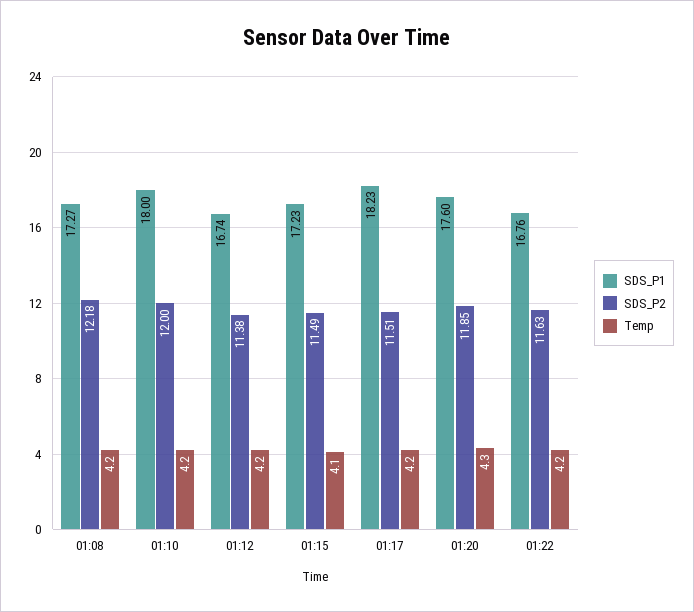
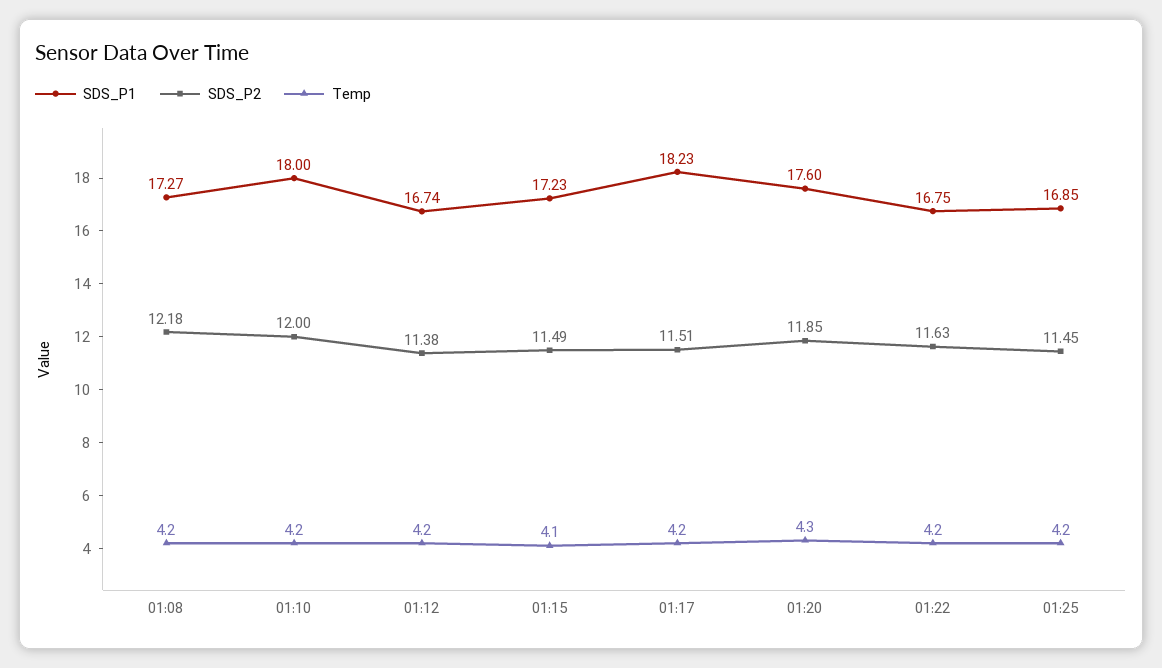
SDS_P1, 01:22: 16.76 -> 16.75
SDS_P1, 01:25: none -> 16.85
SDS_P2, 01:25: none -> 11.45
Temp, 01:25: none -> 4.2

